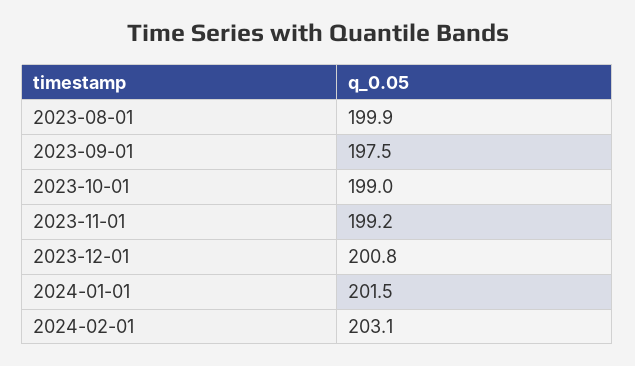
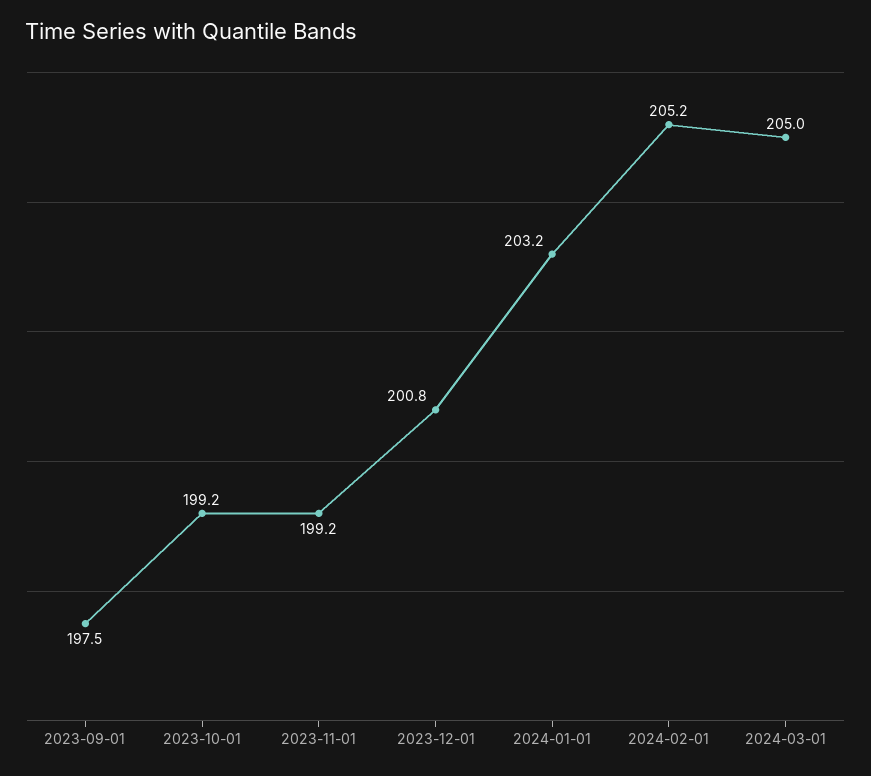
2023-08-01: 199.9 -> none
2023-10-01: 199 -> 199.2
2024-01-01: 201.5 -> 203.2
2024-02-01: 203.1 -> 205.2
2024-03-01: none -> 205

